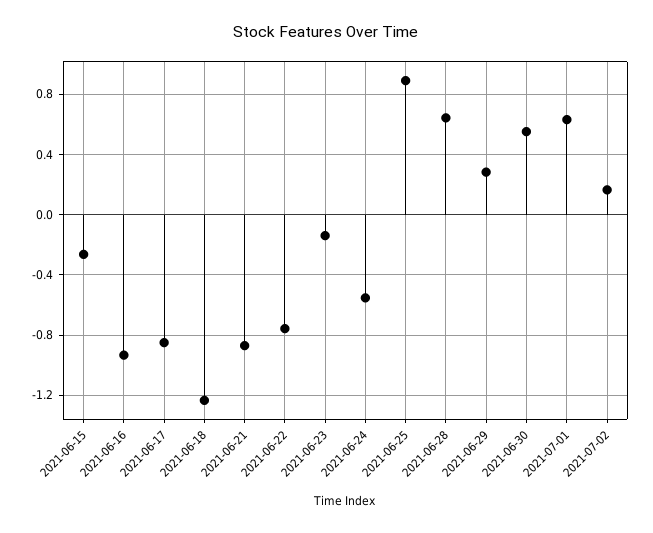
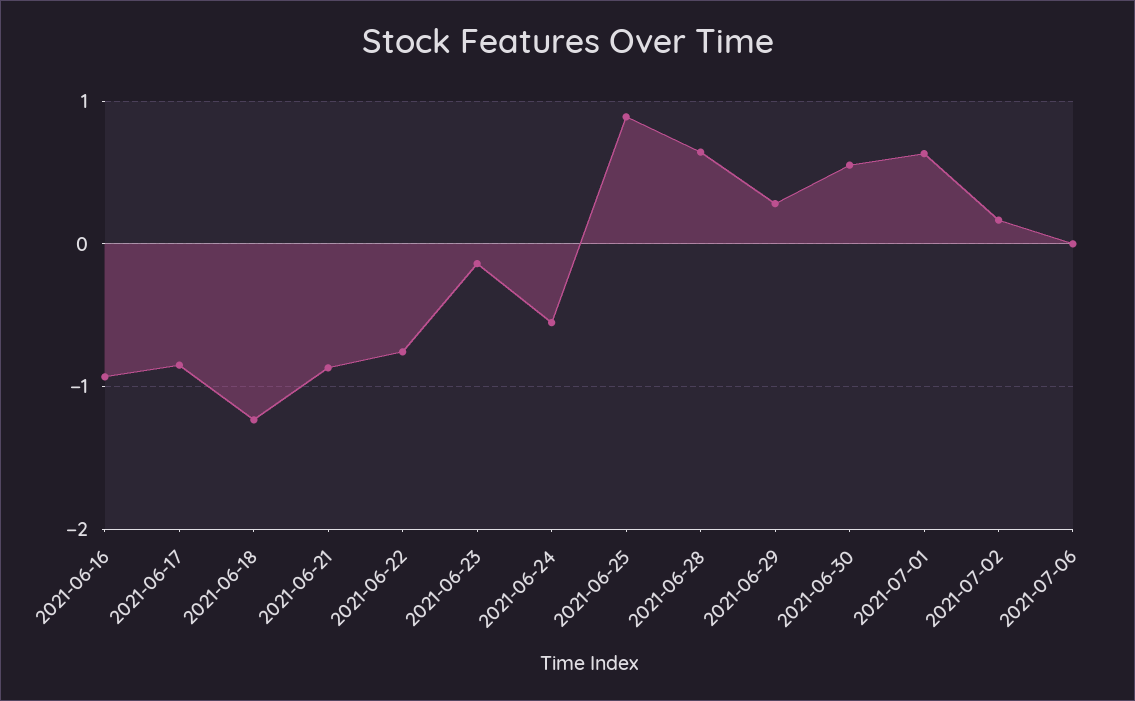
2021-06-15: -0.25 -> none
2021-07-06: none -> 0

